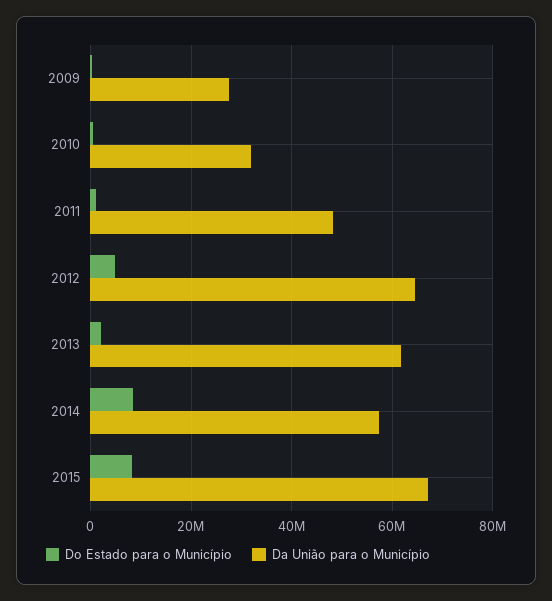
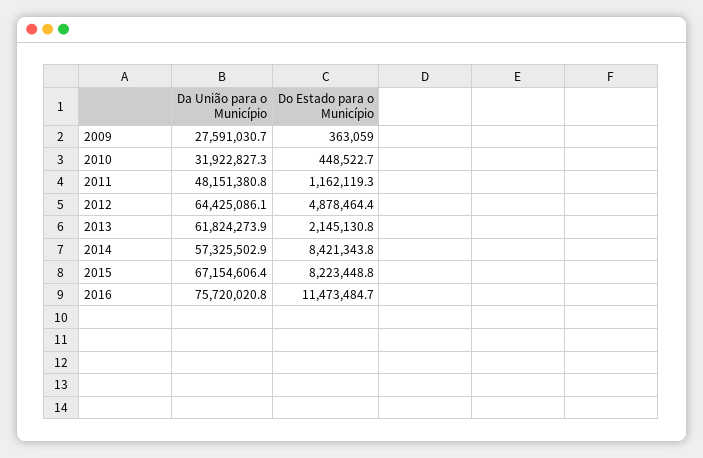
Da União para o Município, 2016: none -> 75720020.8
Do Estado para o Município, 2016: none -> 11473484.7

